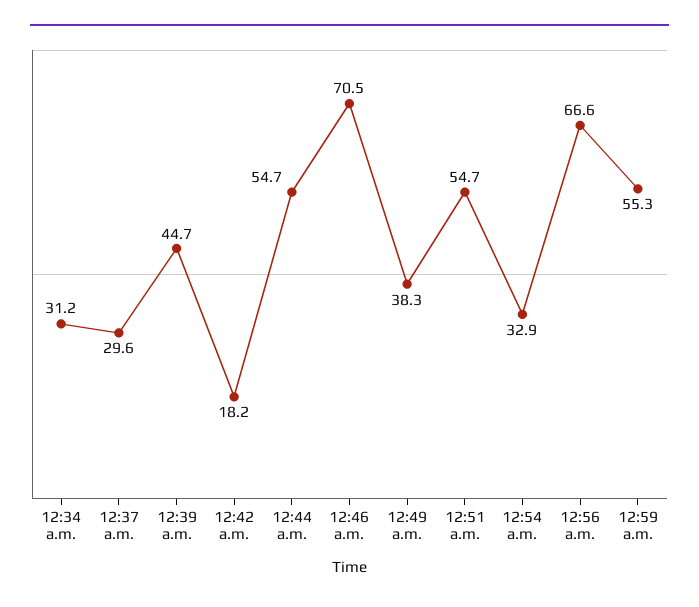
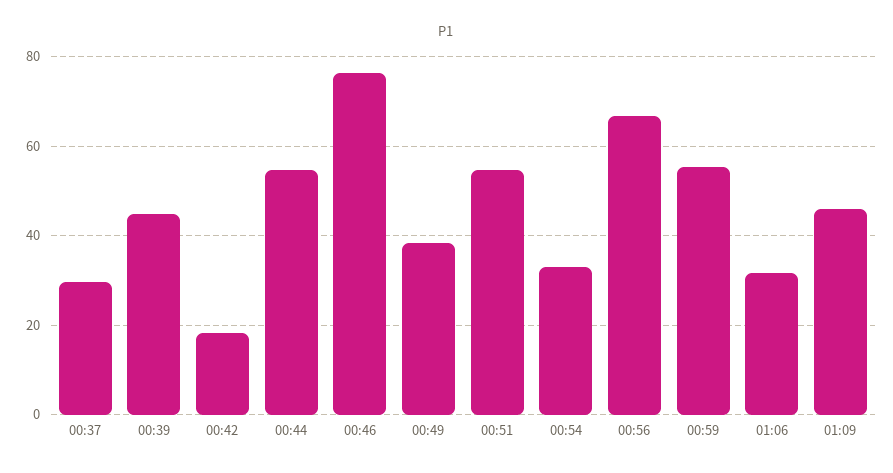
12:34 a.m.: 31.2 -> none
12:46 a.m.: 70.5 -> 76
01:06: none -> 32
01:09: none -> 46

